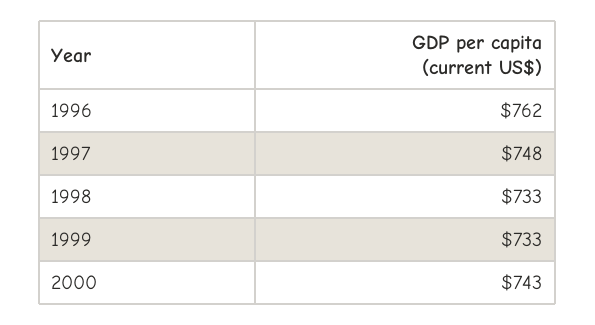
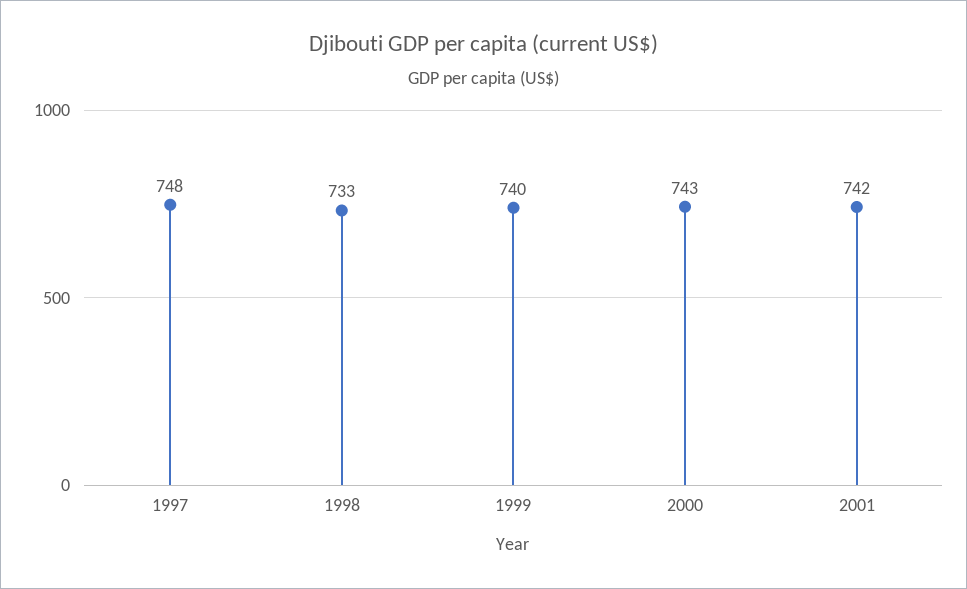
1996: 762 -> none
1999: 733 -> 740
2001: none -> 742

